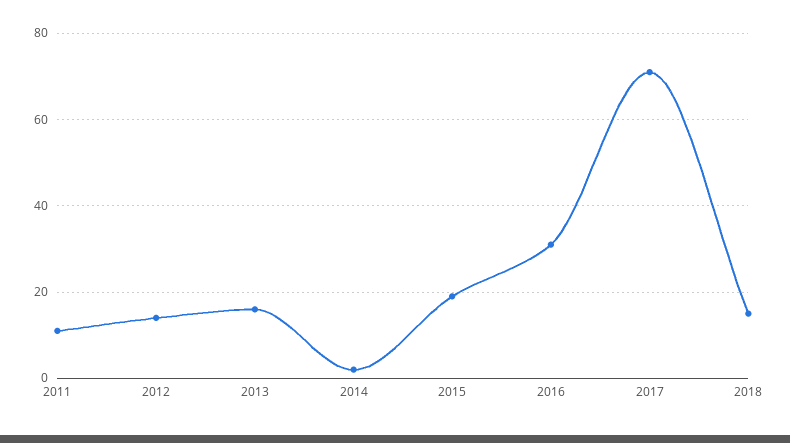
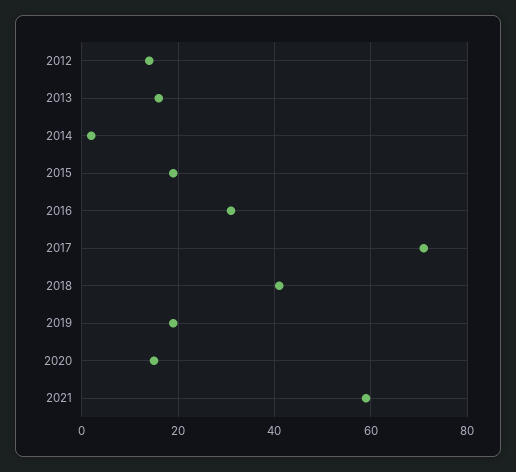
2011: 10 -> none
2018: 15 -> 40
2019: none -> 20
2020: none -> 15
2021: none -> 60

